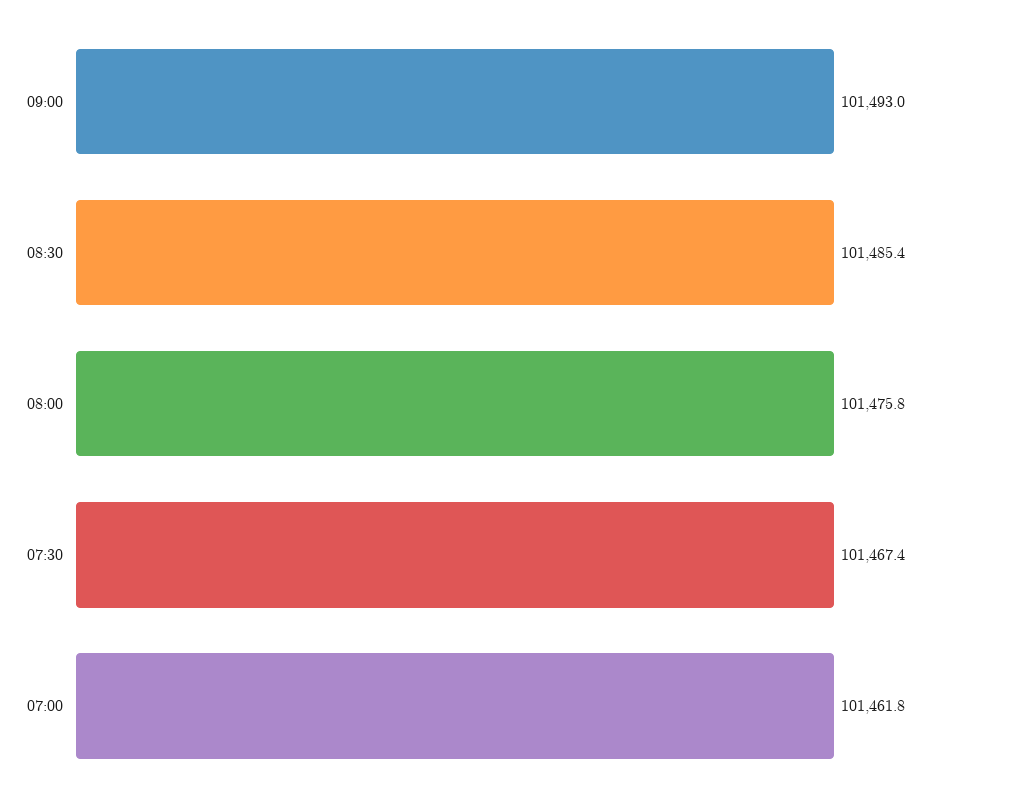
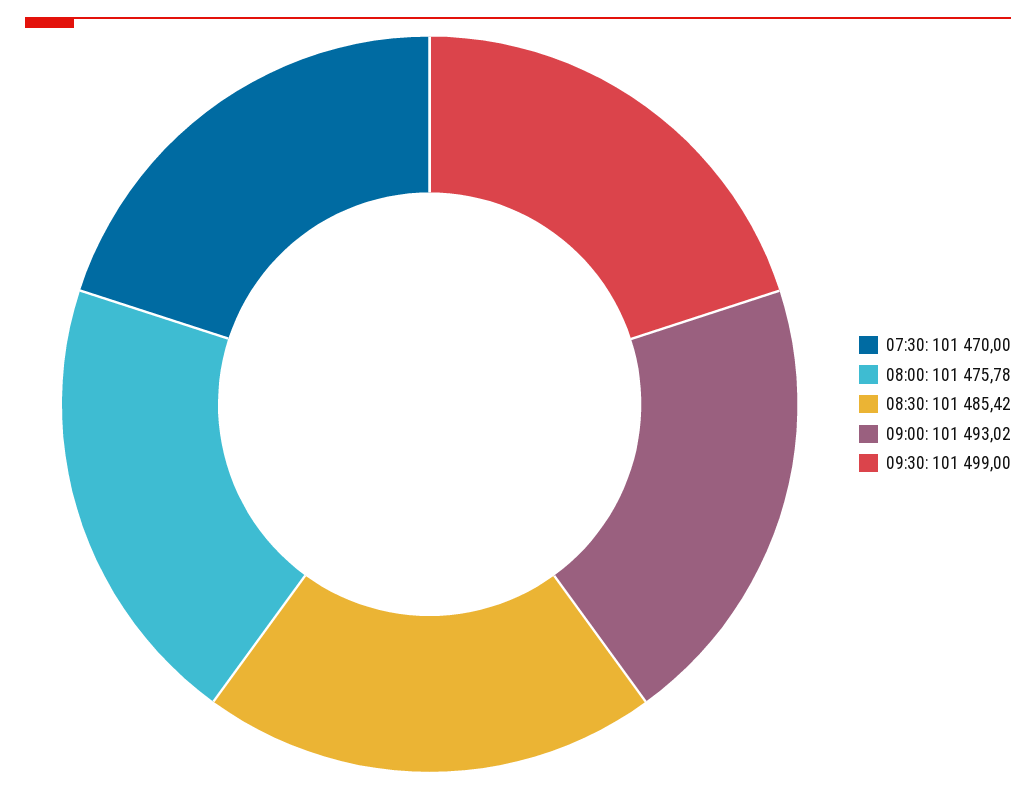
07:30: 101467.4 -> 101470
07:00: 101461.8 -> none
09:30: none -> 101499

